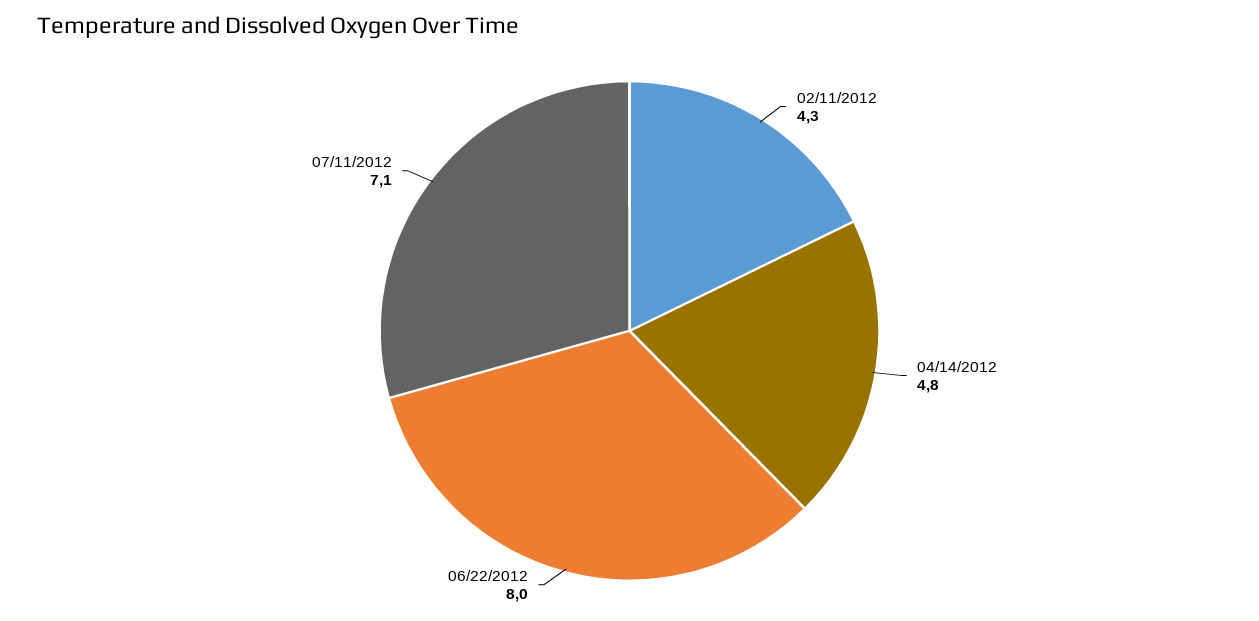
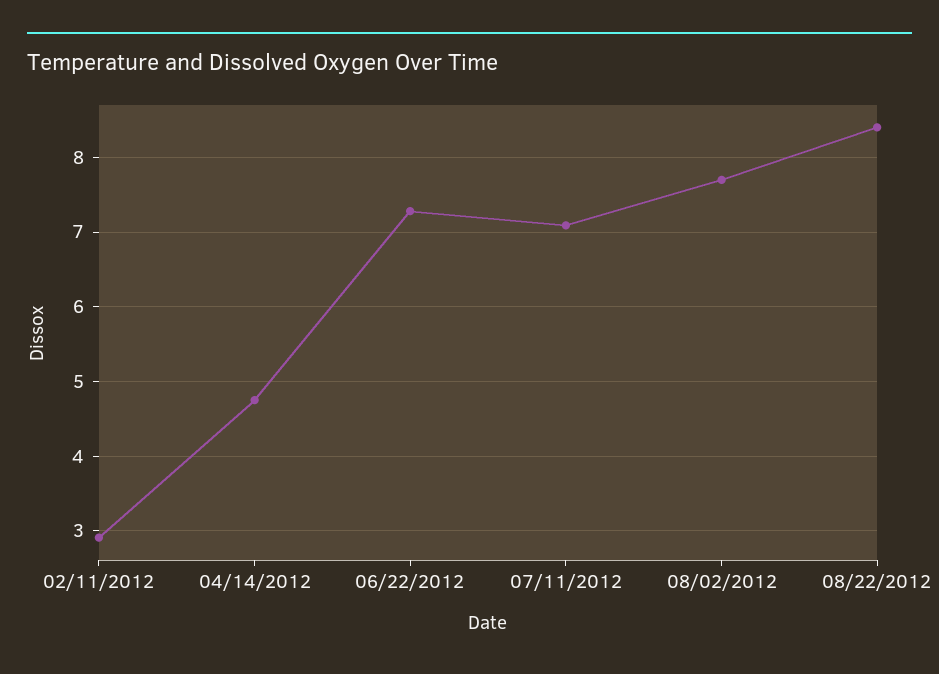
02/11/2012: 4.3 -> 2.9
06/22/2012: 8 -> 7.3
08/02/2012: none -> 7.7
08/22/2012: none -> 8.4

